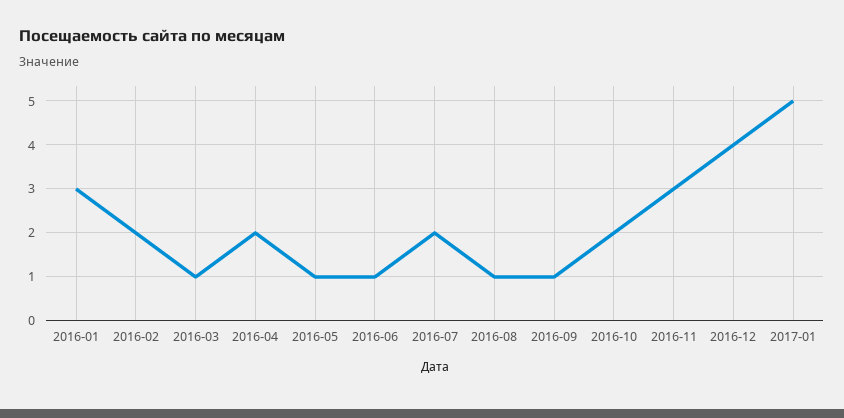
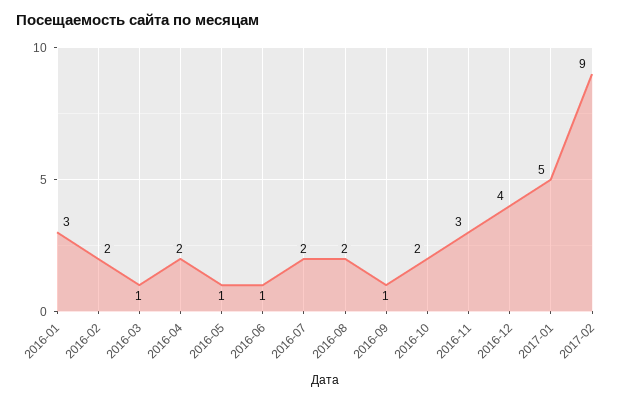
2016-08: 1 -> 2
2017-02: none -> 9

